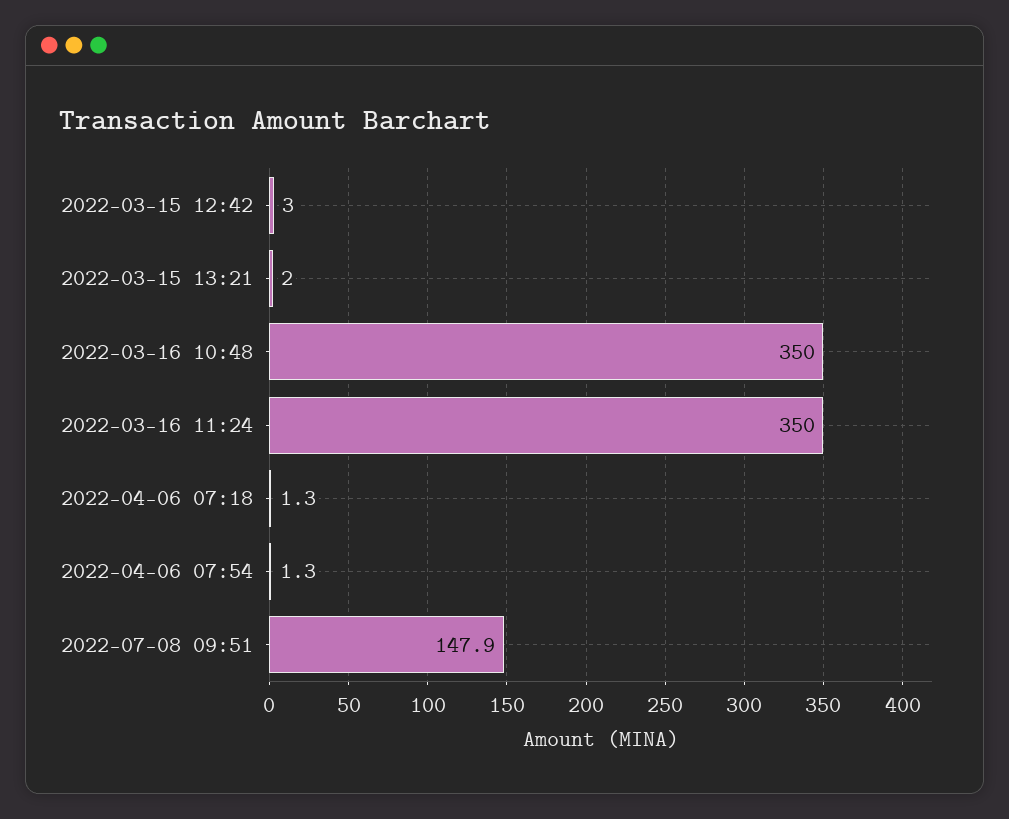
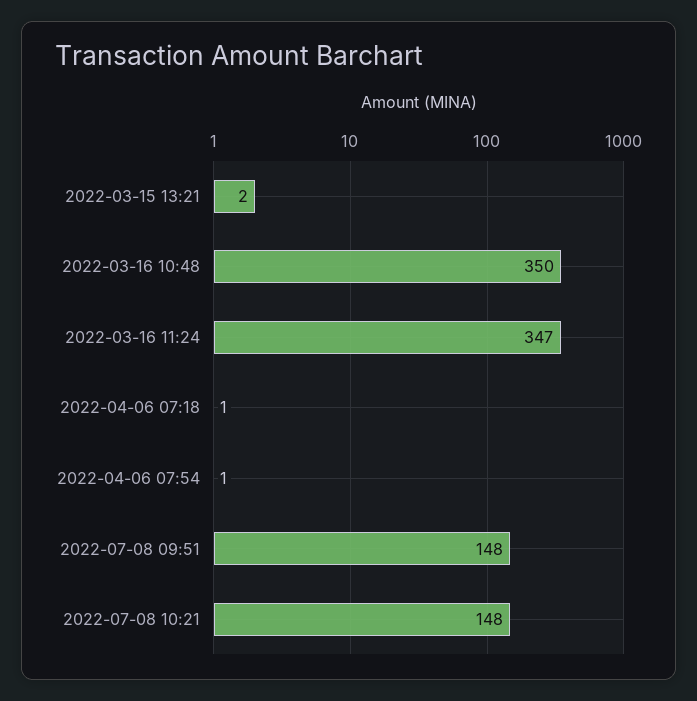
2022-03-15 12:42: 3 -> none
2022-03-16 11:24: 350 -> 347
2022-07-08 10:21: none -> 148

